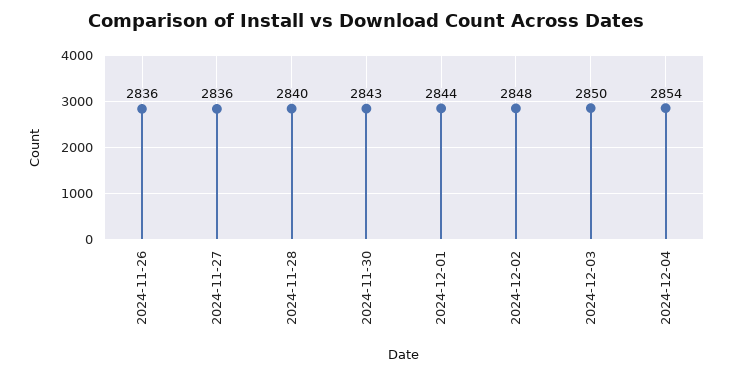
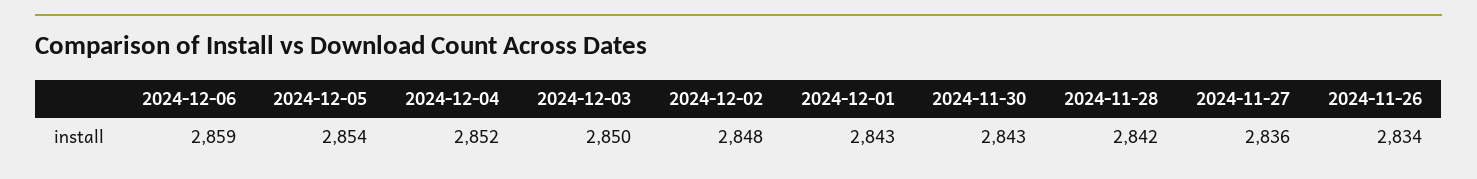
2024-11-26: 2836 -> 2834
2024-11-28: 2840 -> 2842
2024-12-01: 2844 -> 2843
2024-12-04: 2854 -> 2852
2024-12-06: none -> 2859
2024-12-05: none -> 2854

